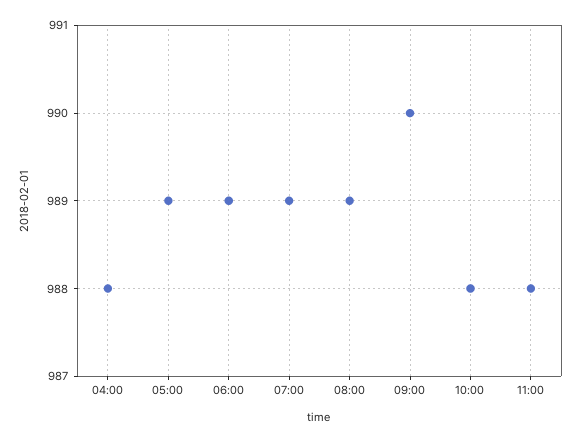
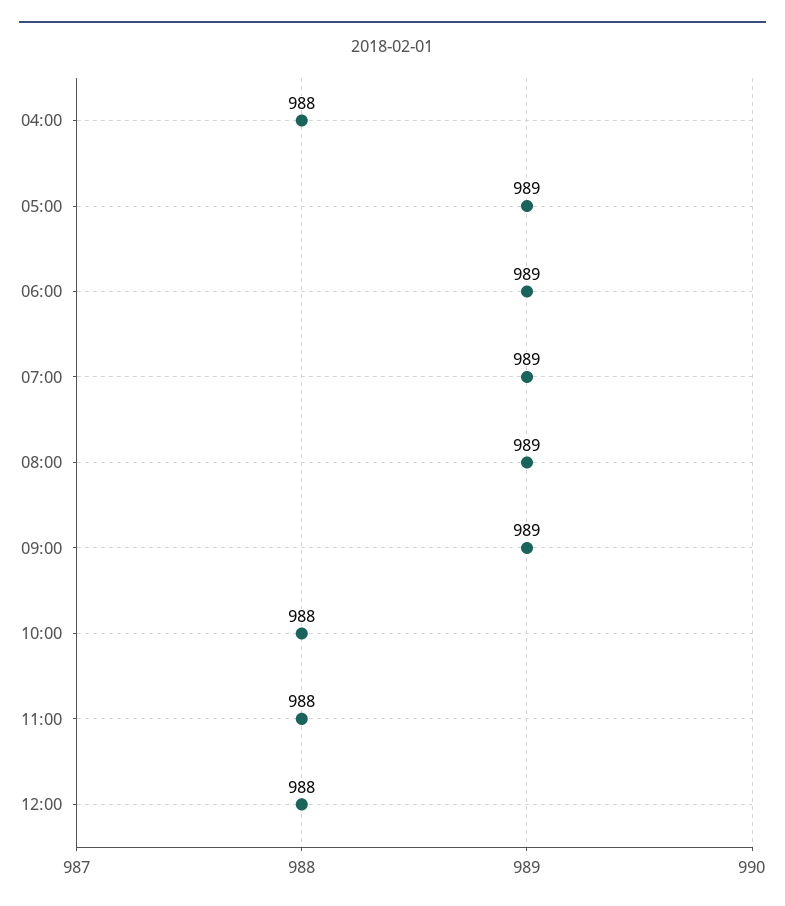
09:00: 990 -> 989
12:00: none -> 988

